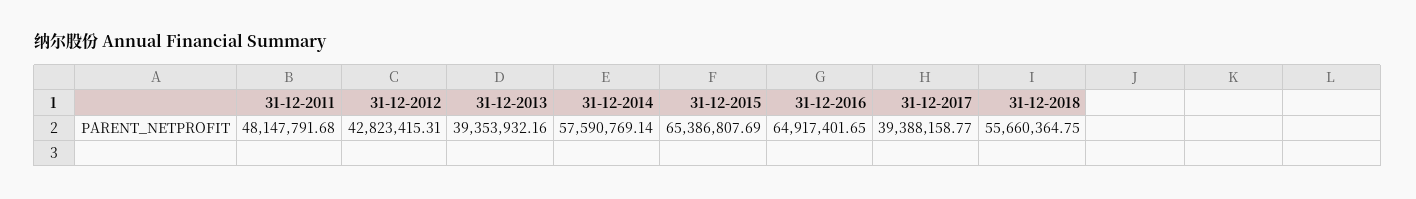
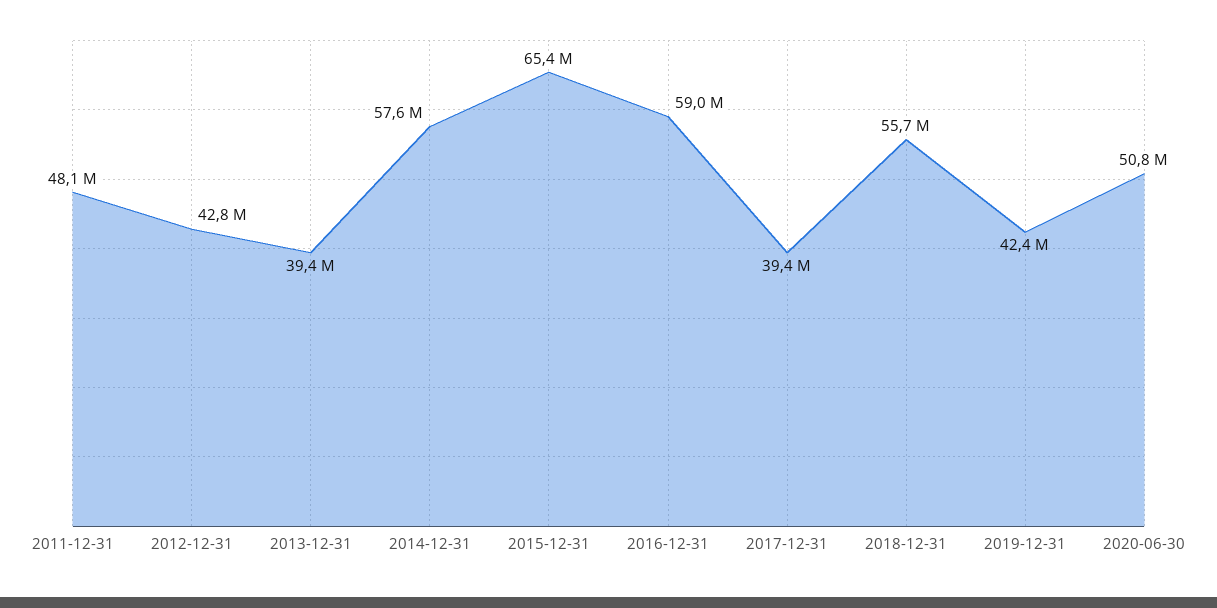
31-12-2016: 64917401.65 -> 59000000
2019-12-31: none -> 42400000
2020-06-30: none -> 50800000

